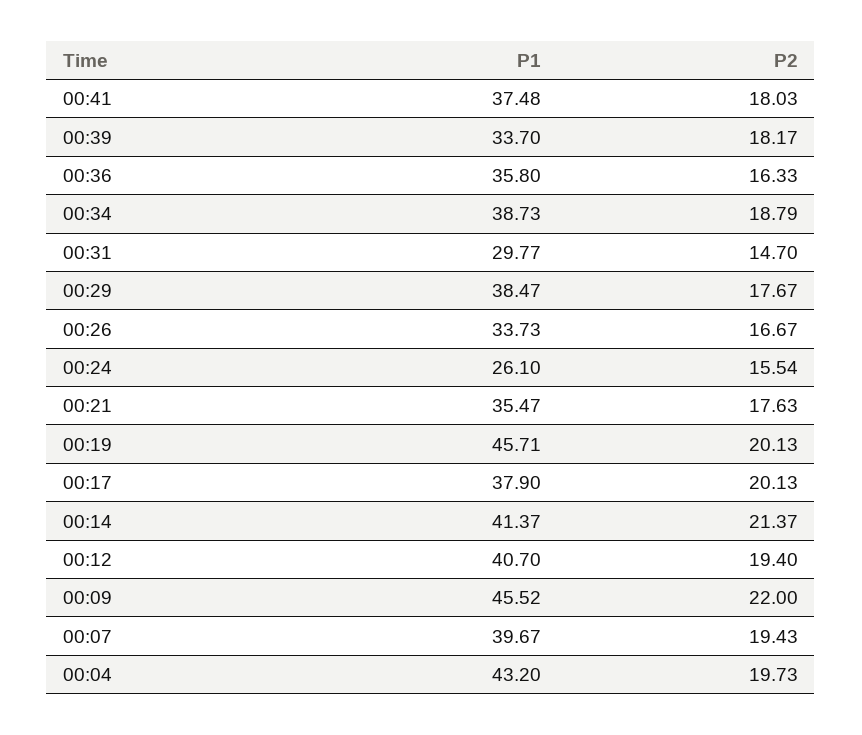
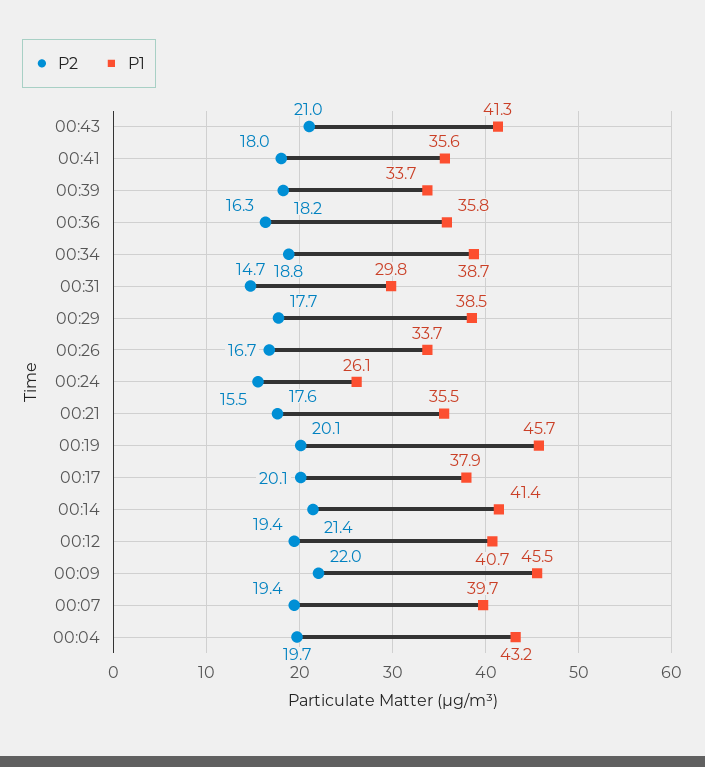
P1, 00:41: 37.48 -> 35.6
P2, 00:43: none -> 21
P1, 00:43: none -> 41.3

